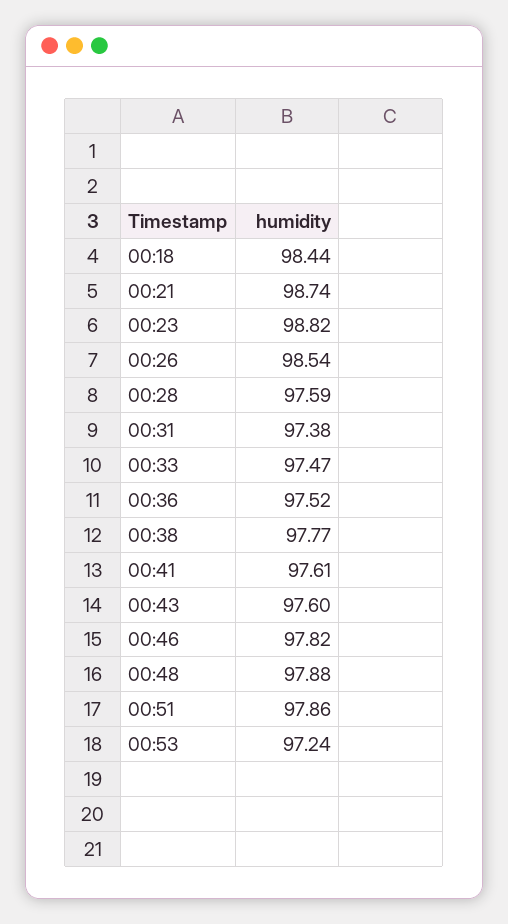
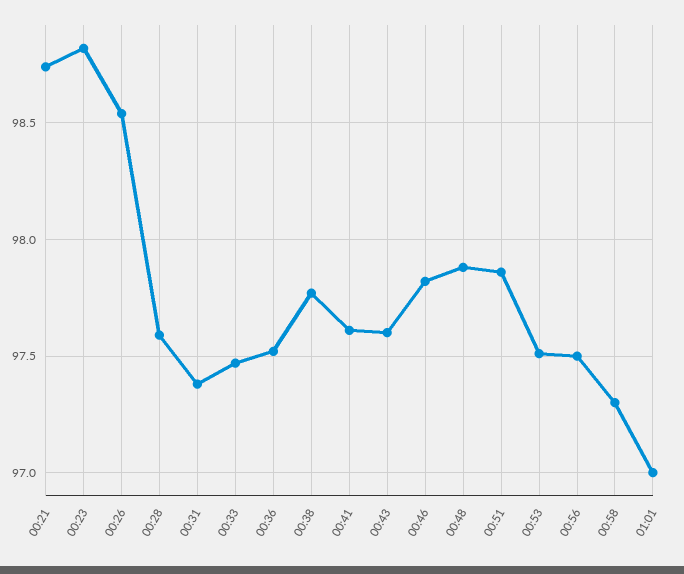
00:18: 98.44 -> none
00:53: 97.24 -> 97.5
00:56: none -> 97.5
00:58: none -> 97.3
01:01: none -> 97

